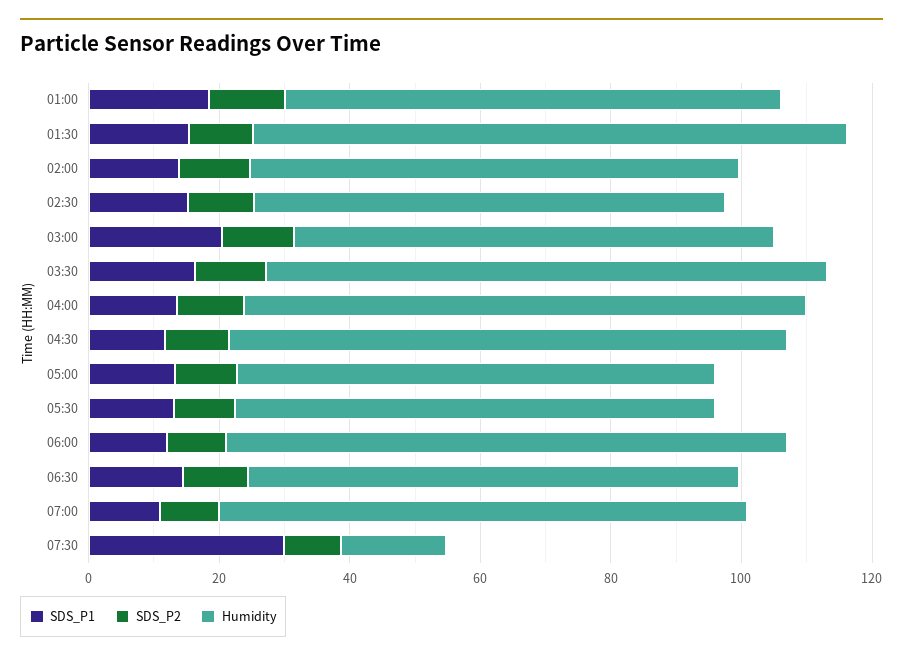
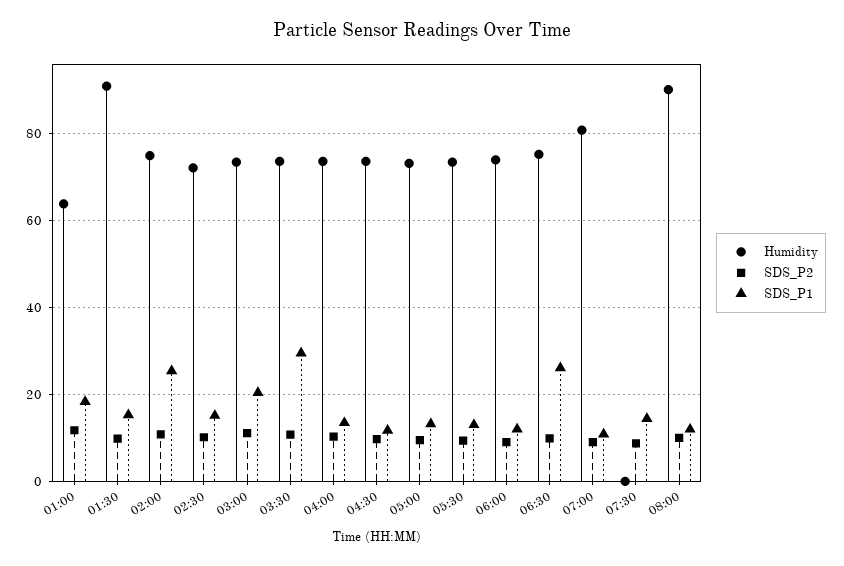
Humidity, 01:00: 75 -> 64
SDS_P1, 02:00: 15 -> 26
SDS_P1, 03:30: 15 -> 30
Humidity, 03:30: 85 -> 74
Humidity, 04:00: 85 -> 74
Humidity, 04:30: 85 -> 74
Humidity, 06:00: 85 -> 74
SDS_P1, 06:30: 15 -> 26
SDS_P1, 07:30: 30 -> 14
Humidity, 07:30: 15 -> 0
Humidity, 08:00: none -> 90
SDS_P2, 08:00: none -> 10
SDS_P1, 08:00: none -> 12

